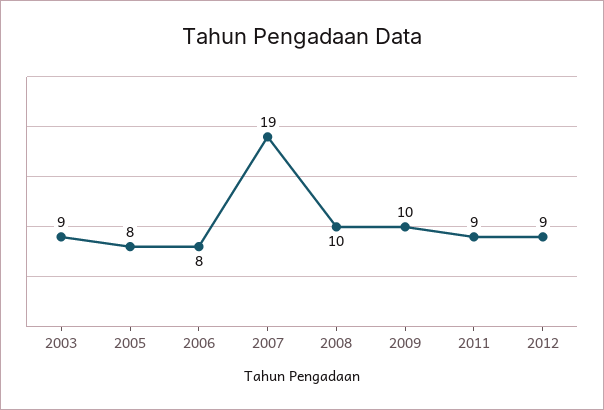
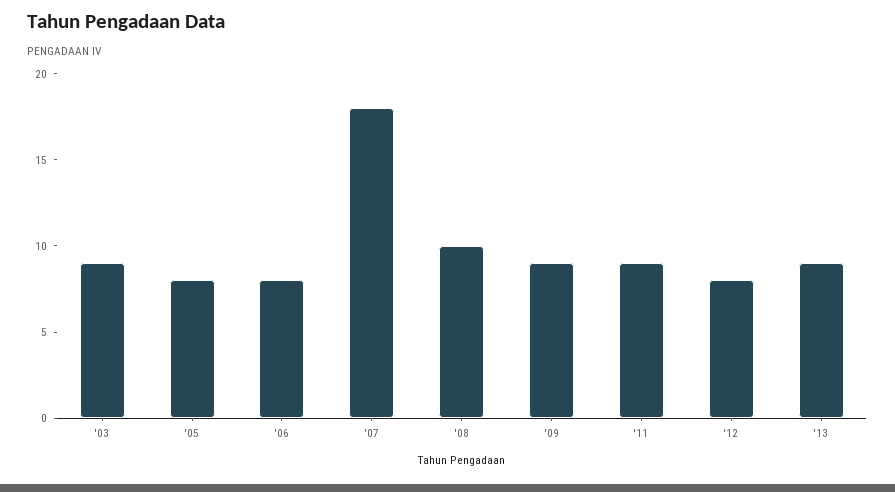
2007: 19 -> 18
2009: 10 -> 9
2012: 9 -> 8
'13: none -> 9

